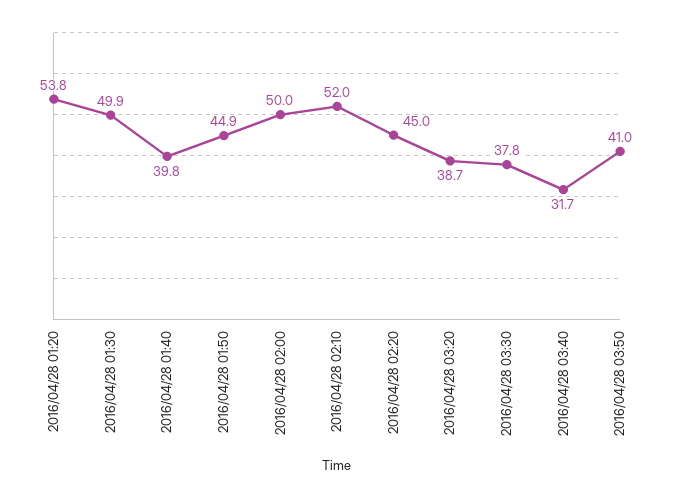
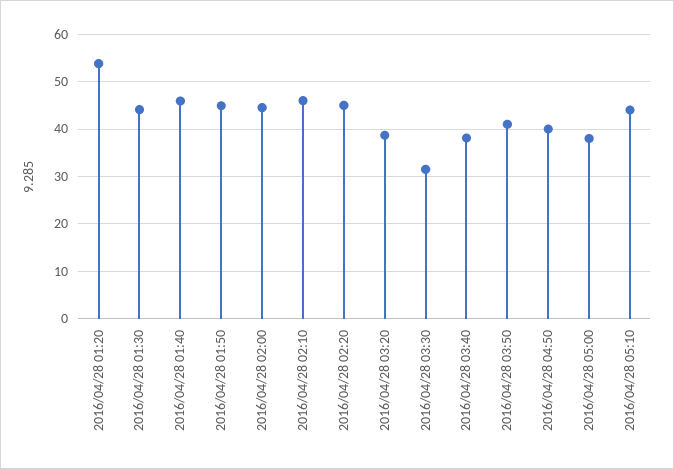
2016/04/28 01:30: 49.9 -> 44
2016/04/28 01:40: 39.8 -> 46
2016/04/28 02:00: 50 -> 44
2016/04/28 02:10: 52 -> 46
2016/04/28 03:30: 37.8 -> 32
2016/04/28 03:40: 31.7 -> 38
2016/04/28 04:50: none -> 40
2016/04/28 05:00: none -> 38
2016/04/28 05:10: none -> 44

